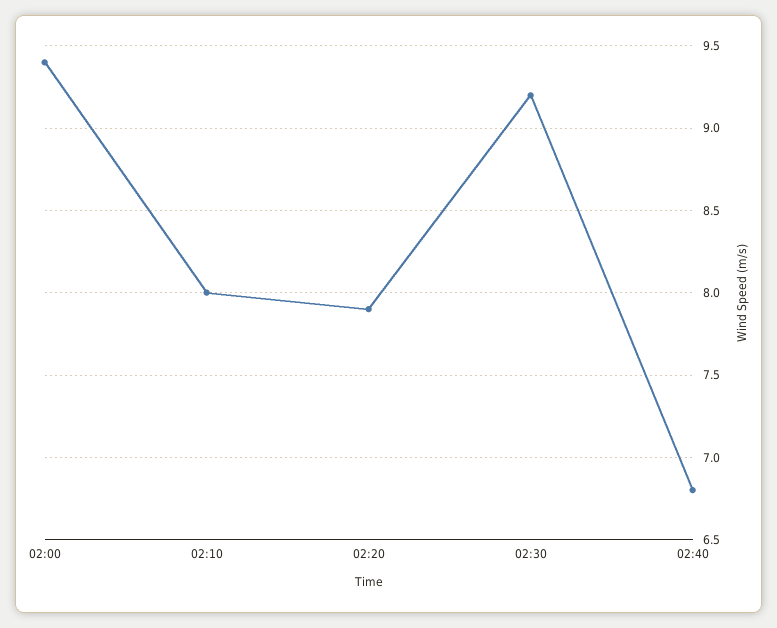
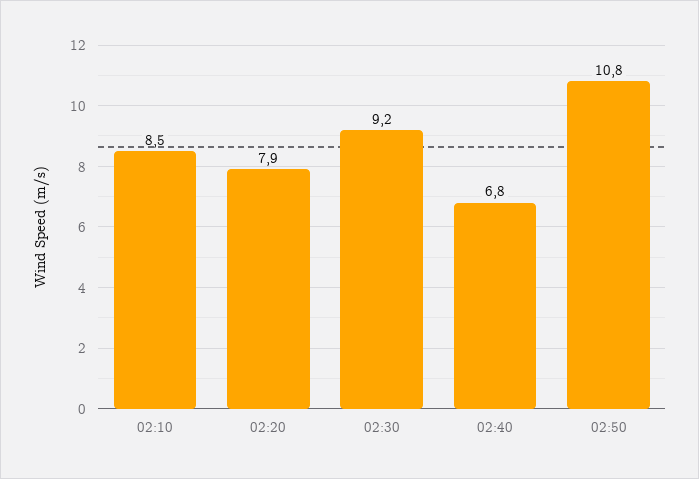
02:00: 9.4 -> none
02:10: 8 -> 8.5
02:50: none -> 10.8

